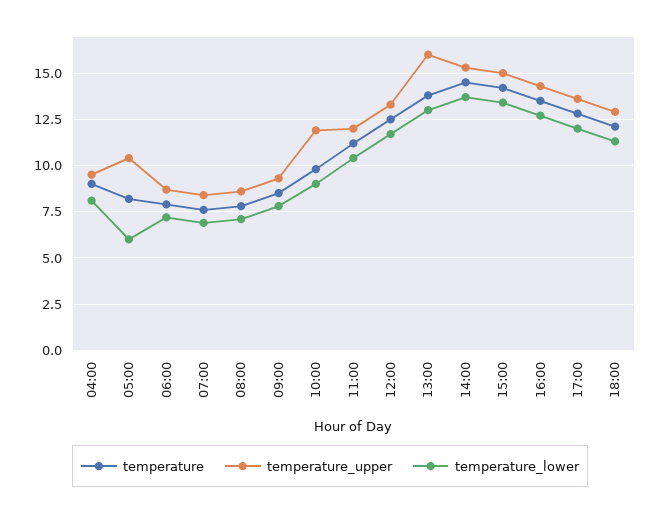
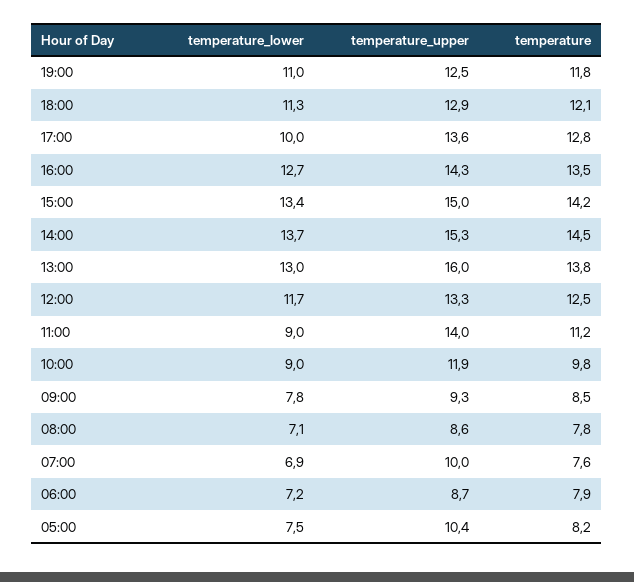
temperature, 04:00: 9 -> none
temperature_upper, 04:00: 9.5 -> none
temperature_lower, 04:00: 8 -> none
temperature_lower, 05:00: 6 -> 7.5
temperature_upper, 07:00: 8.5 -> 10
temperature_upper, 11:00: 12 -> 14
temperature_lower, 11:00: 10.5 -> 9
temperature_lower, 17:00: 12 -> 10
temperature_lower, 19:00: none -> 11
temperature_upper, 19:00: none -> 12.5
temperature, 19:00: none -> 11.8

